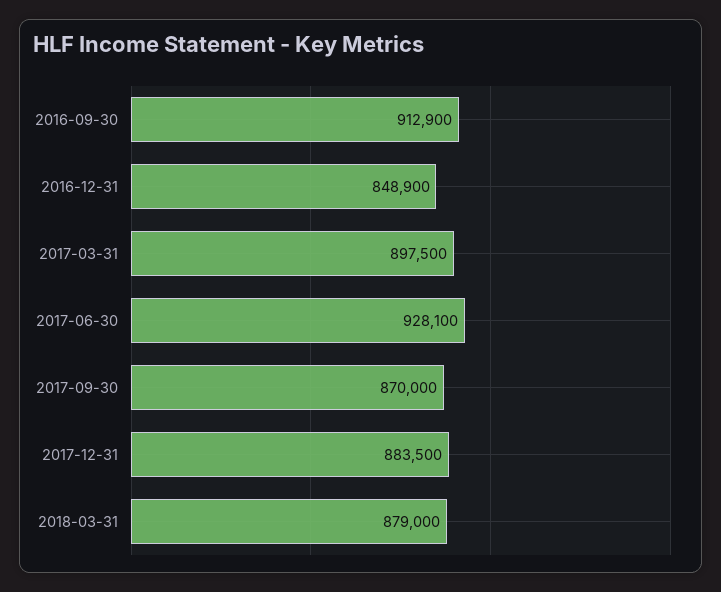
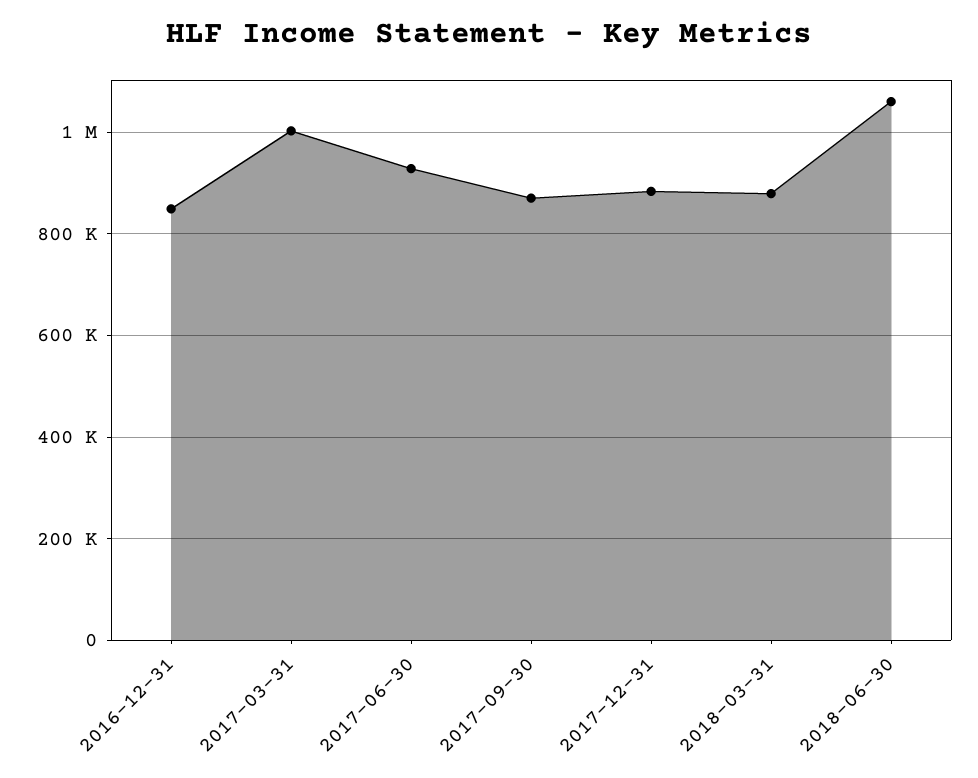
2016-09-30: 912900 -> none
2017-03-31: 897500 -> 1000000
2018-06-30: none -> 1060000

